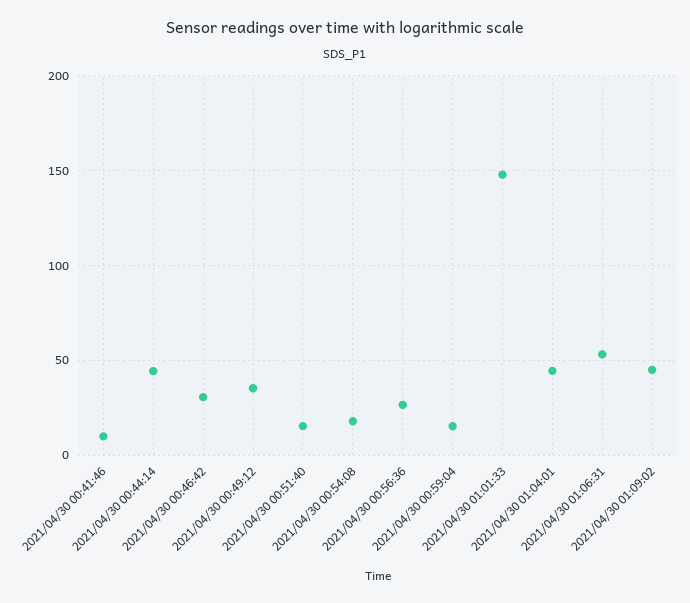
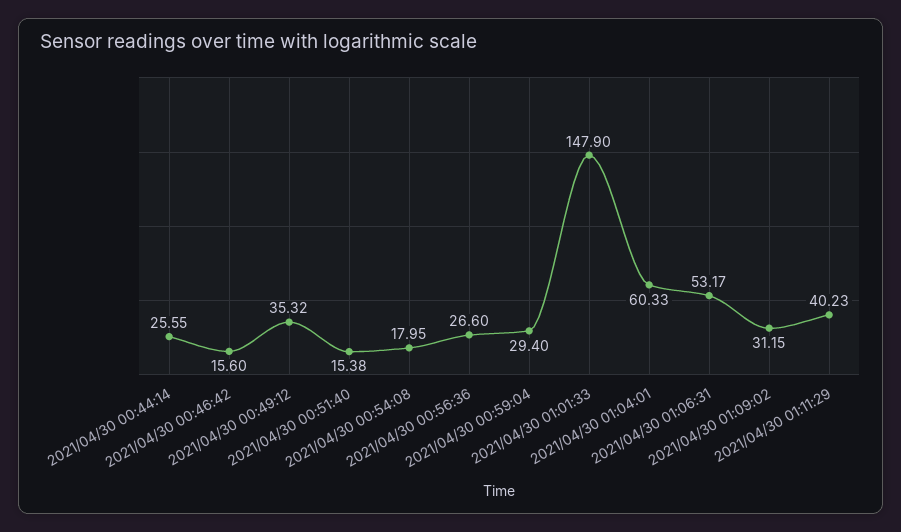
2021/04/30 00:41:46: 10 -> none
2021/04/30 00:44:14: 45 -> 25.55
2021/04/30 00:46:42: 30 -> 15.6
2021/04/30 00:59:04: 15 -> 29.4
2021/04/30 01:04:01: 45 -> 60.33
2021/04/30 01:09:02: 45 -> 31.15
2021/04/30 01:11:29: none -> 40.23

